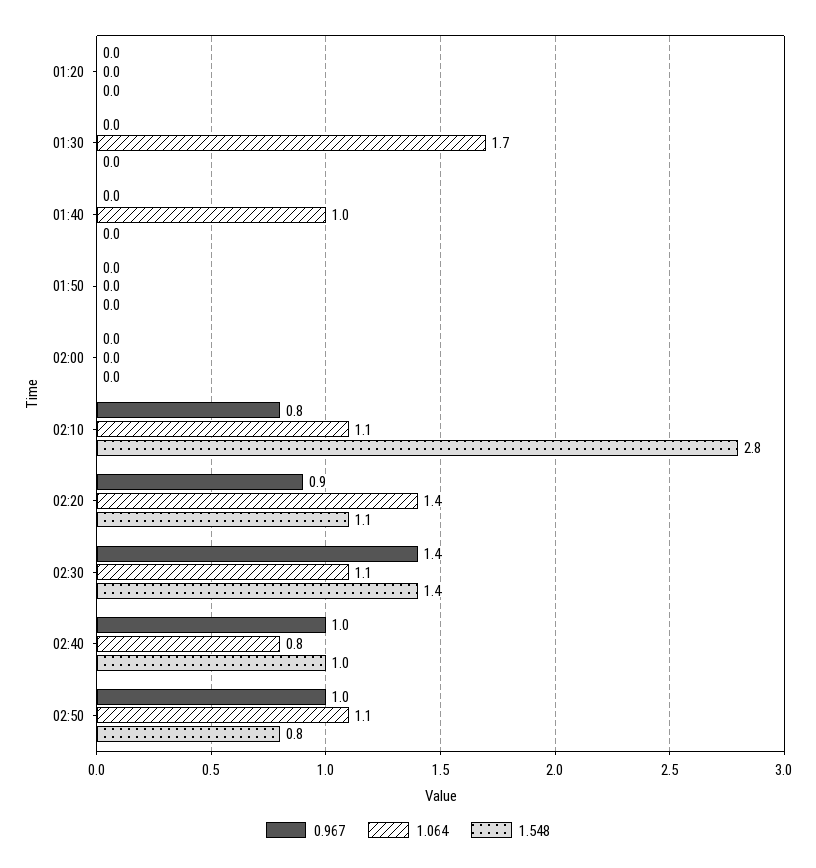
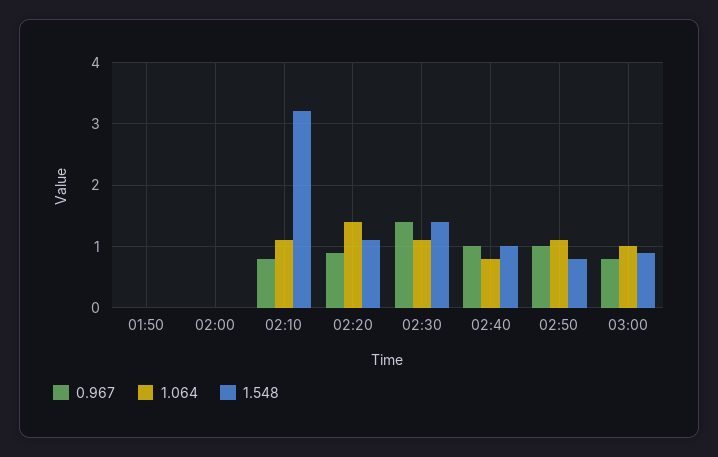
0.967, 01:20: 0 -> none
1.064, 01:20: 0 -> none
1.548, 01:20: 0 -> none
0.967, 01:30: 0 -> none
1.064, 01:30: 1.7 -> none
1.548, 01:30: 0 -> none
0.967, 01:40: 0 -> none
1.064, 01:40: 1 -> none
1.548, 01:40: 0 -> none
1.548, 02:10: 2.8 -> 3.2
0.967, 03:00: none -> 0.8
1.064, 03:00: none -> 1
1.548, 03:00: none -> 0.9

